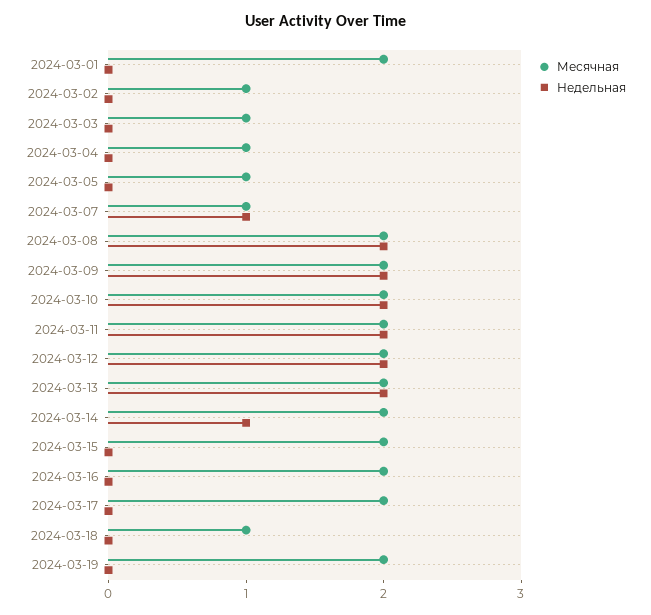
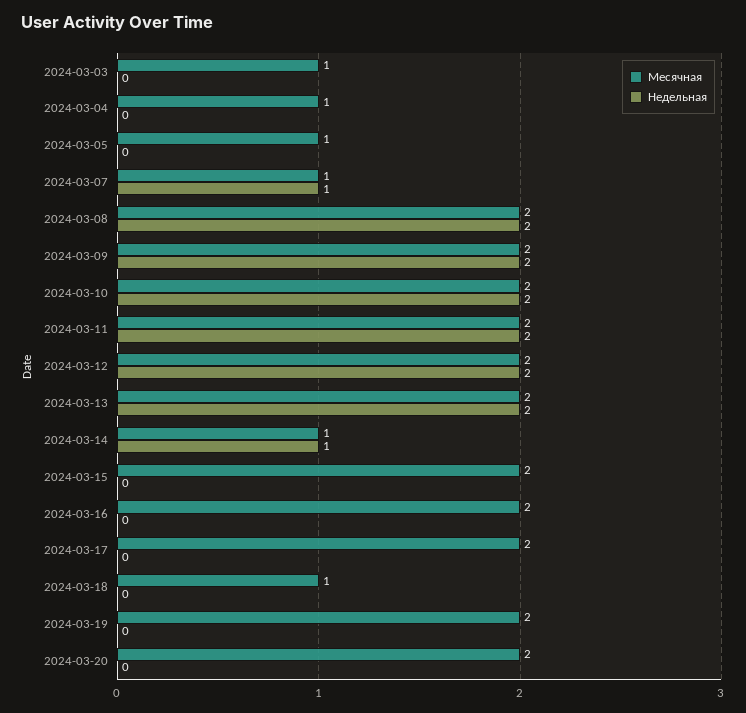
Месячная, 2024-03-01: 2 -> none
Недельная, 2024-03-01: 0 -> none
Месячная, 2024-03-02: 1 -> none
Недельная, 2024-03-02: 0 -> none
Месячная, 2024-03-14: 2 -> 1
Месячная, 2024-03-20: none -> 2
Недельная, 2024-03-20: none -> 0

